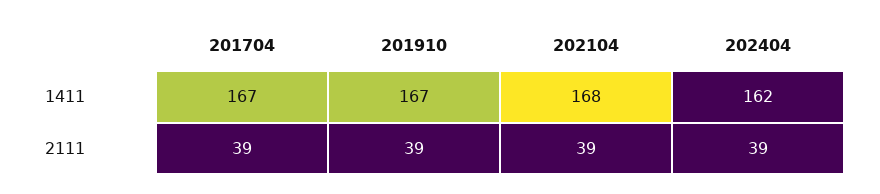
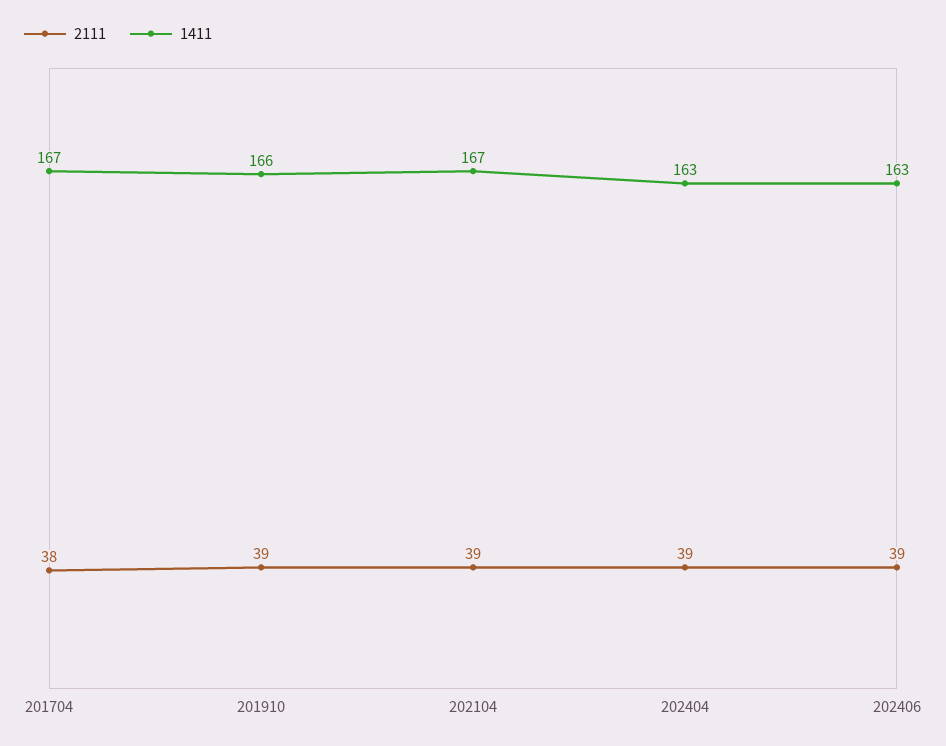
1411, 201910: 167 -> 166
1411, 202104: 168 -> 167
1411, 202404: 162 -> 163
2111, 201704: 39 -> 38
2111, 202406: none -> 39
1411, 202406: none -> 163

